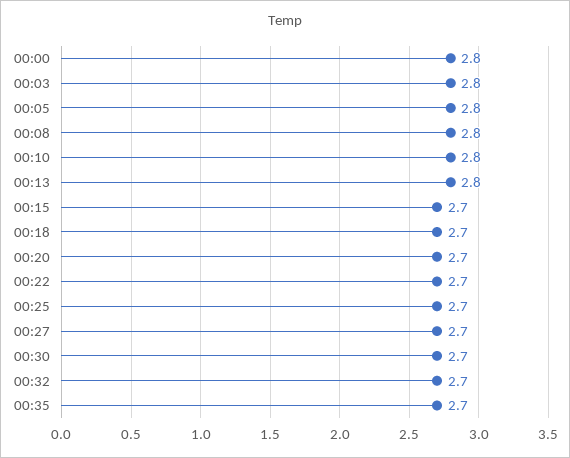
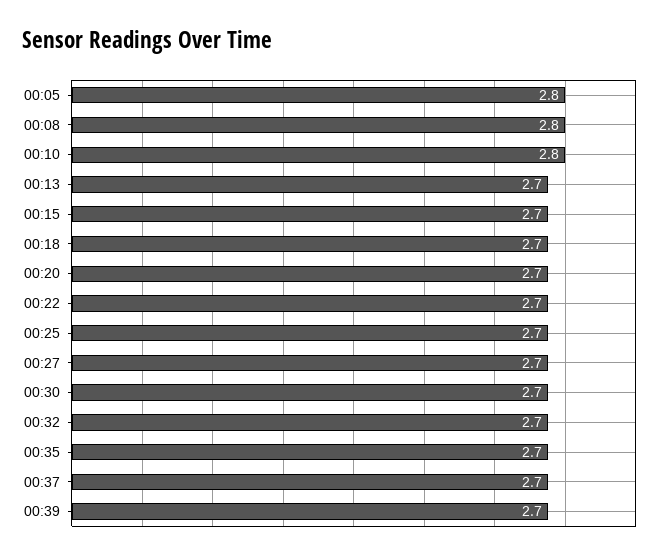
00:00: 2.8 -> none
00:03: 2.8 -> none
00:13: 2.8 -> 2.7
00:37: none -> 2.7
00:39: none -> 2.7

